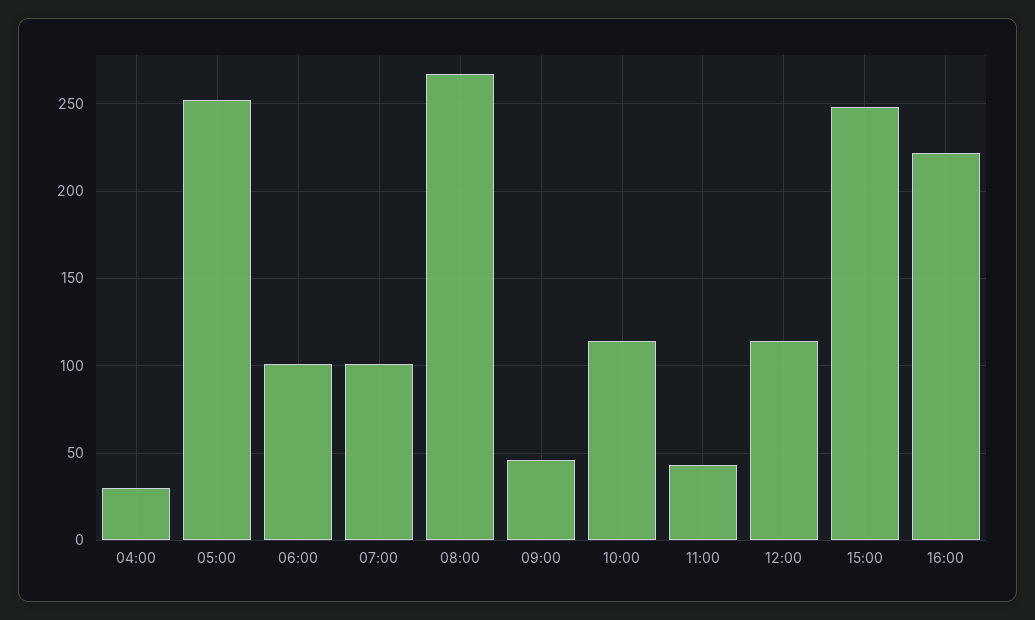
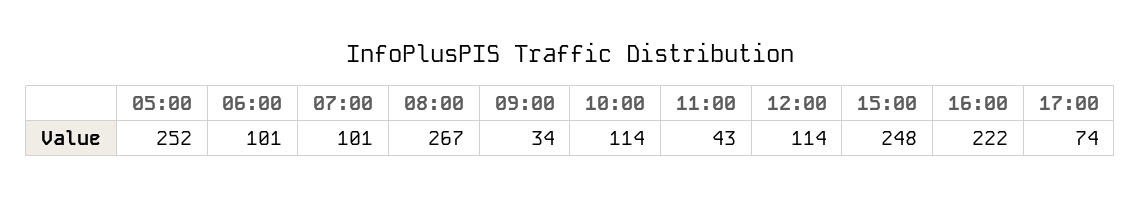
04:00: 30 -> none
09:00: 45 -> 34
17:00: none -> 74

